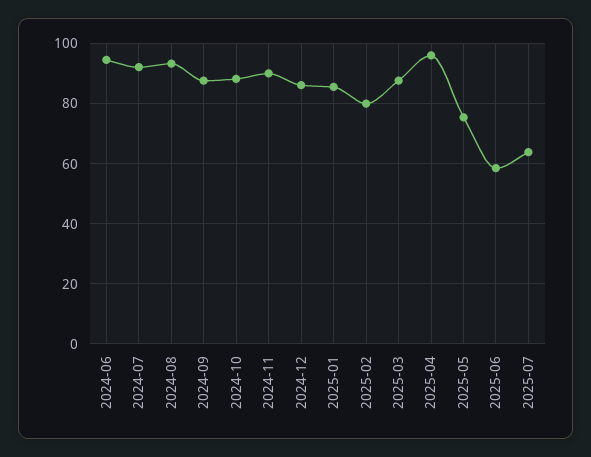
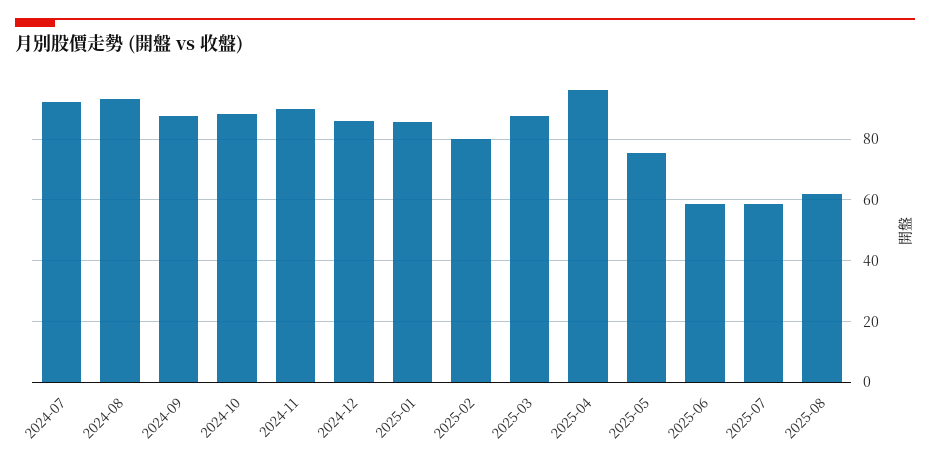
2024-06: 94 -> none
2025-07: 64 -> 58
2025-08: none -> 62

